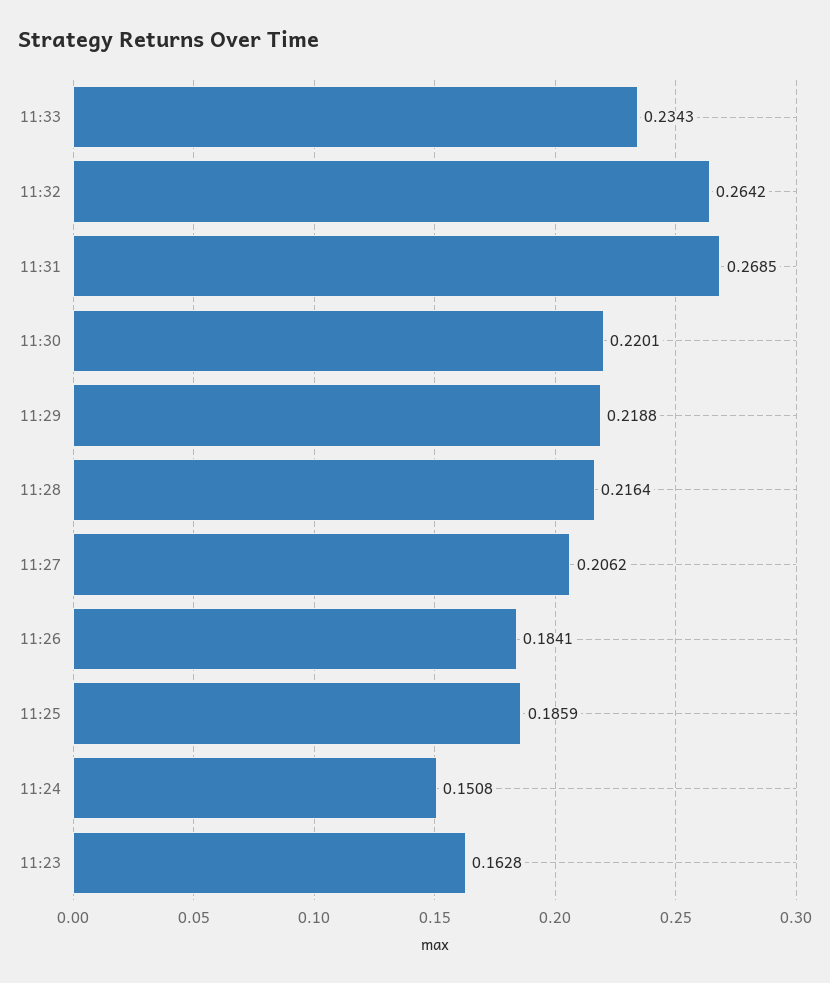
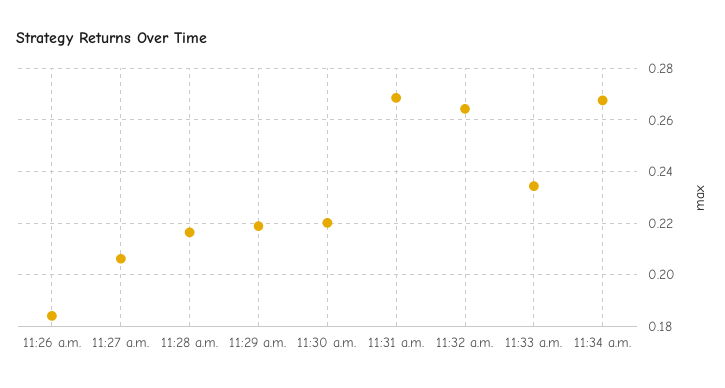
11:25: 0.1859 -> none
11:24: 0.1508 -> none
11:23: 0.1628 -> none
11:34 a.m.: none -> 0.2675

